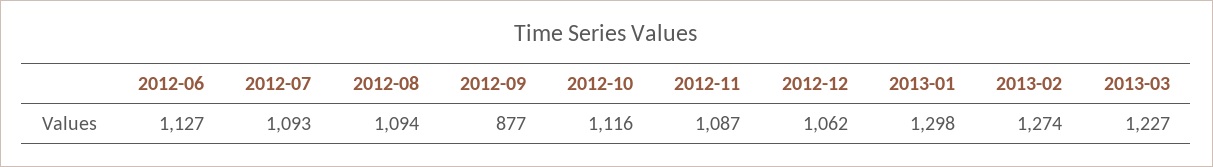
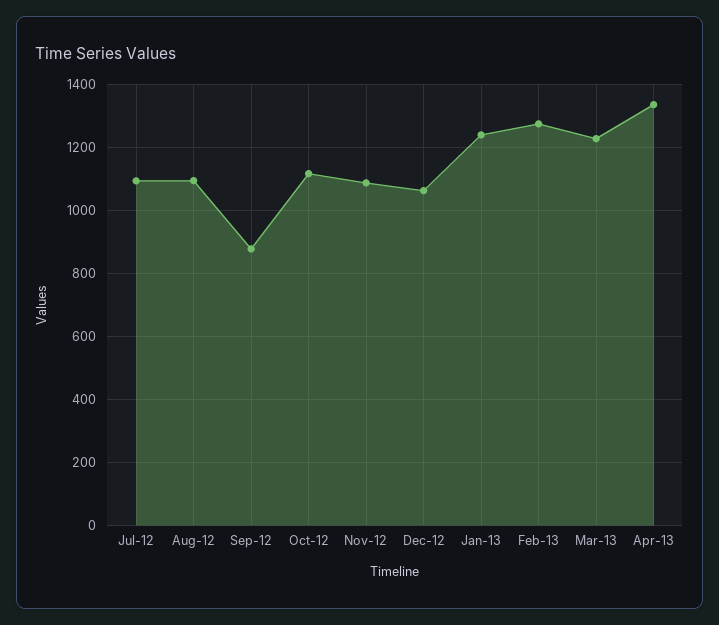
2012-06: 1127 -> none
2013-01: 1298 -> 1240
Apr-13: none -> 1340

